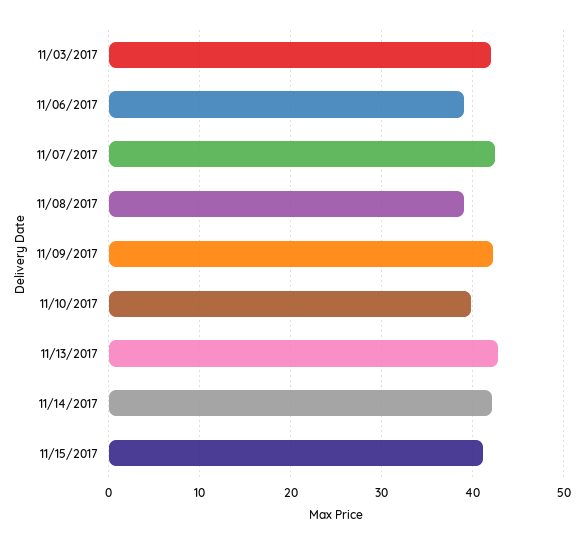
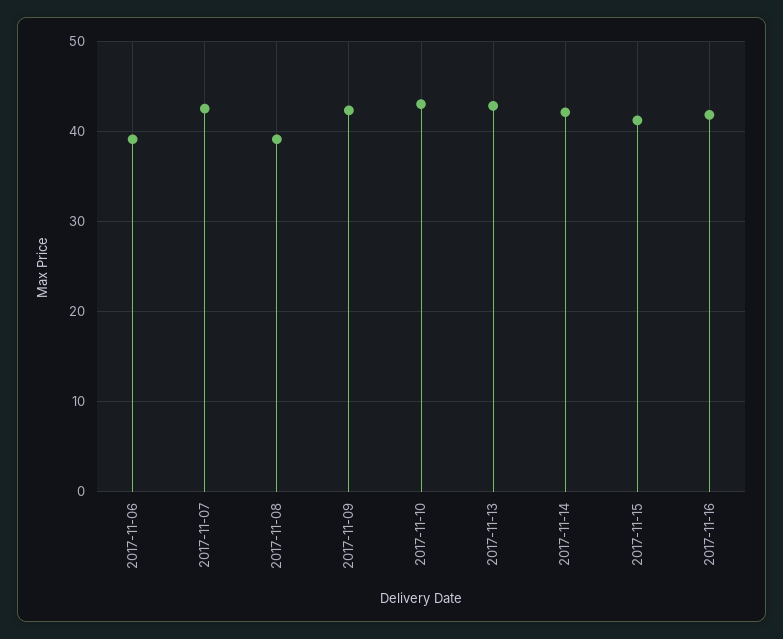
11/03/2017: 42 -> none
11/10/2017: 40 -> 43
2017-11-16: none -> 42

